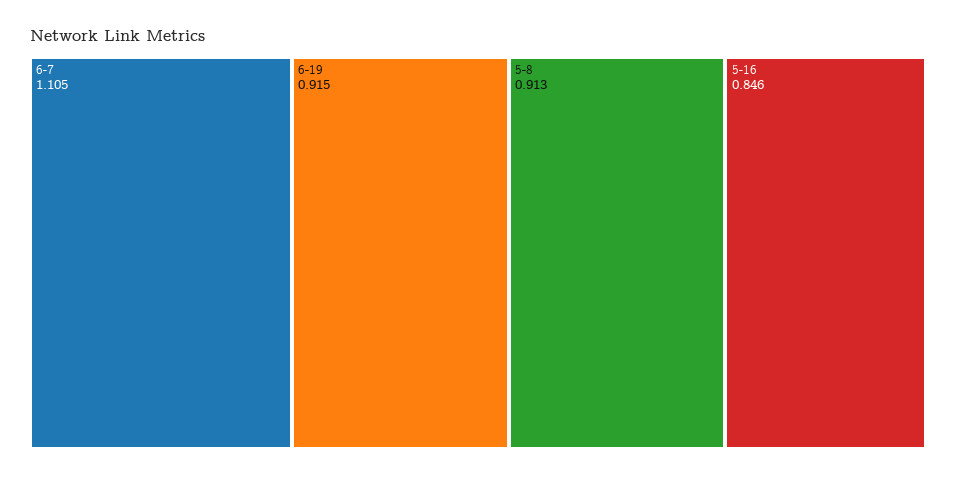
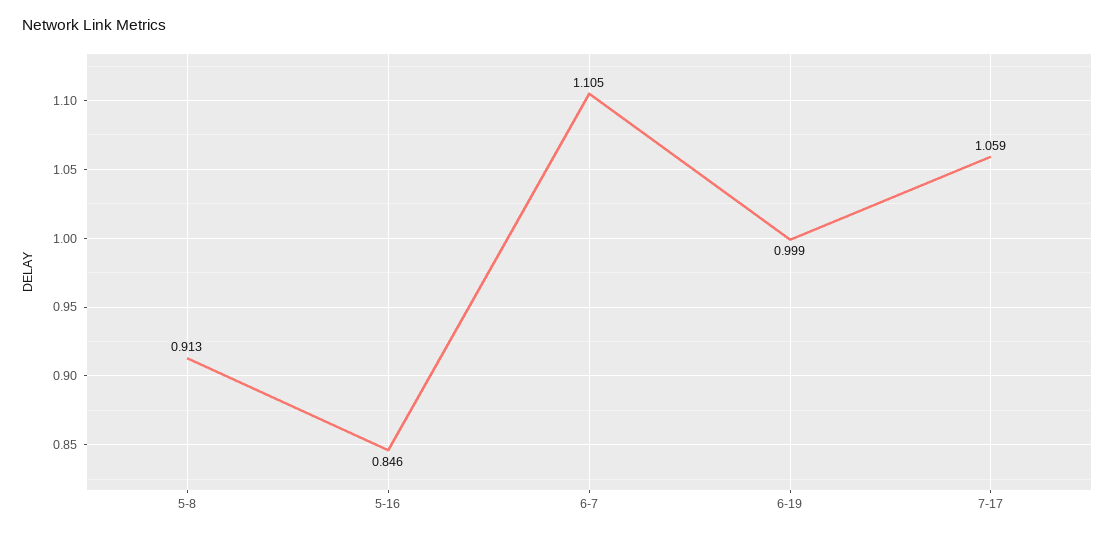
6-19: 0.915 -> 0.999
7-17: none -> 1.059

